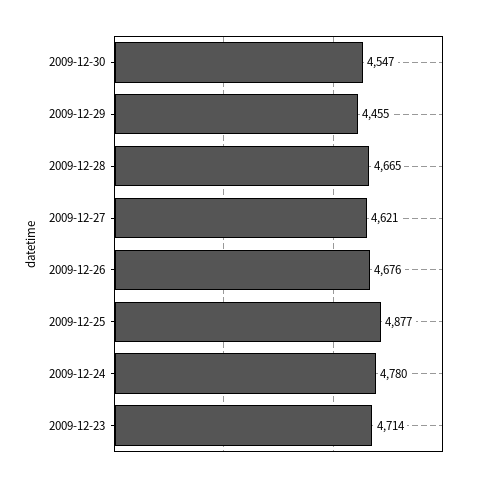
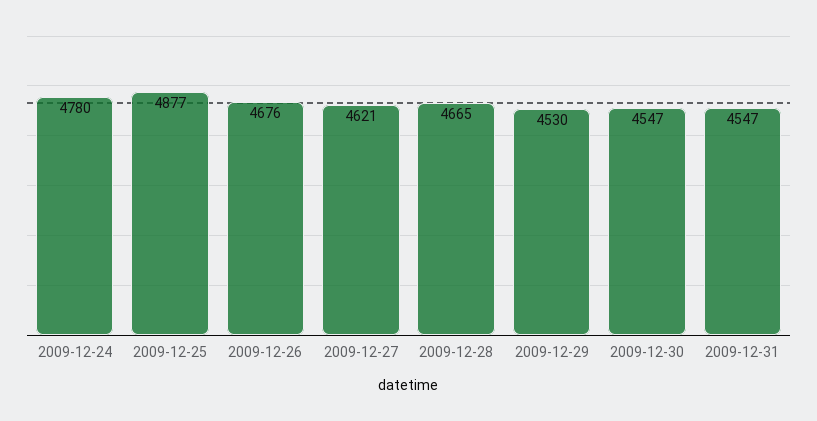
2009-12-29: 4455 -> 4530
2009-12-23: 4714 -> none
2009-12-31: none -> 4547

